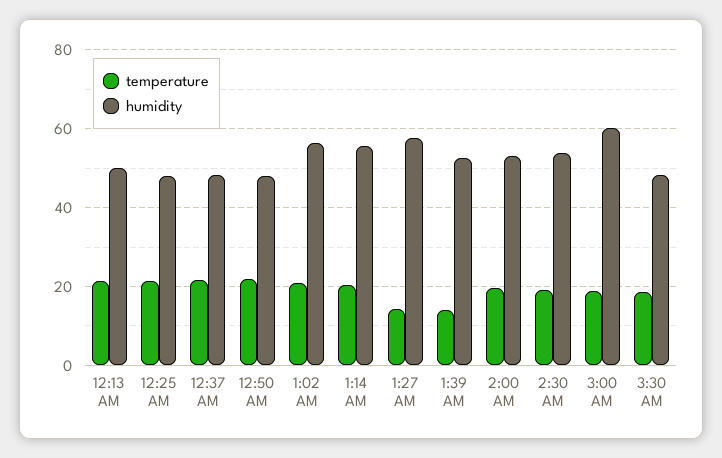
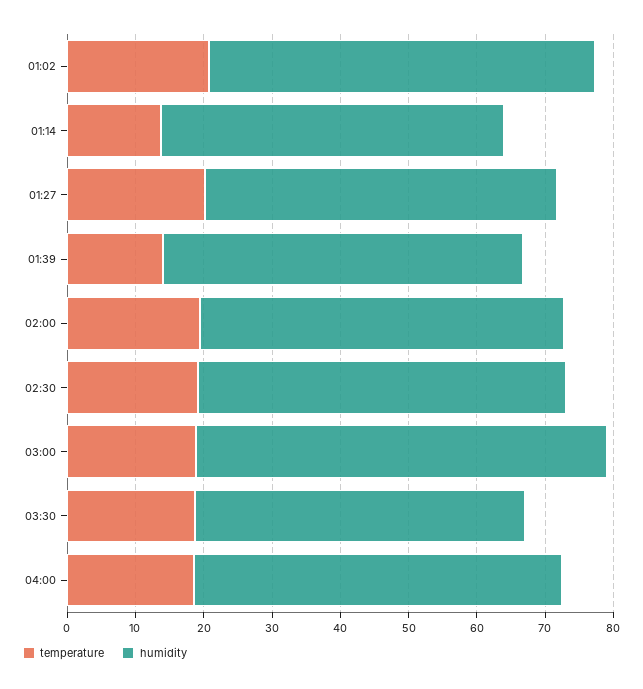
temperature, 12:13 AM: 22 -> none
humidity, 12:13 AM: 50 -> none
temperature, 12:25 AM: 22 -> none
humidity, 12:25 AM: 48 -> none
temperature, 12:37 AM: 22 -> none
humidity, 12:37 AM: 48 -> none
temperature, 12:50 AM: 22 -> none
humidity, 12:50 AM: 48 -> none
temperature, 1:14 AM: 20 -> 14
humidity, 1:14 AM: 56 -> 50
temperature, 1:27 AM: 14 -> 20
humidity, 1:27 AM: 58 -> 52
temperature, 04:00: none -> 18
humidity, 04:00: none -> 54

